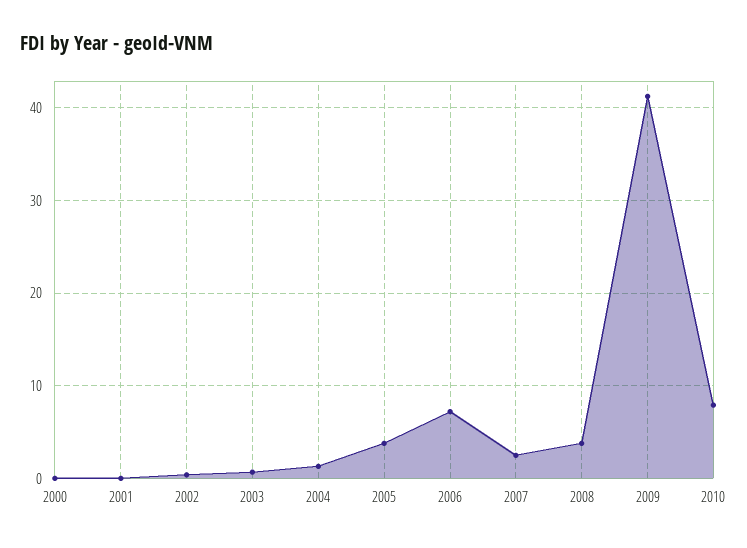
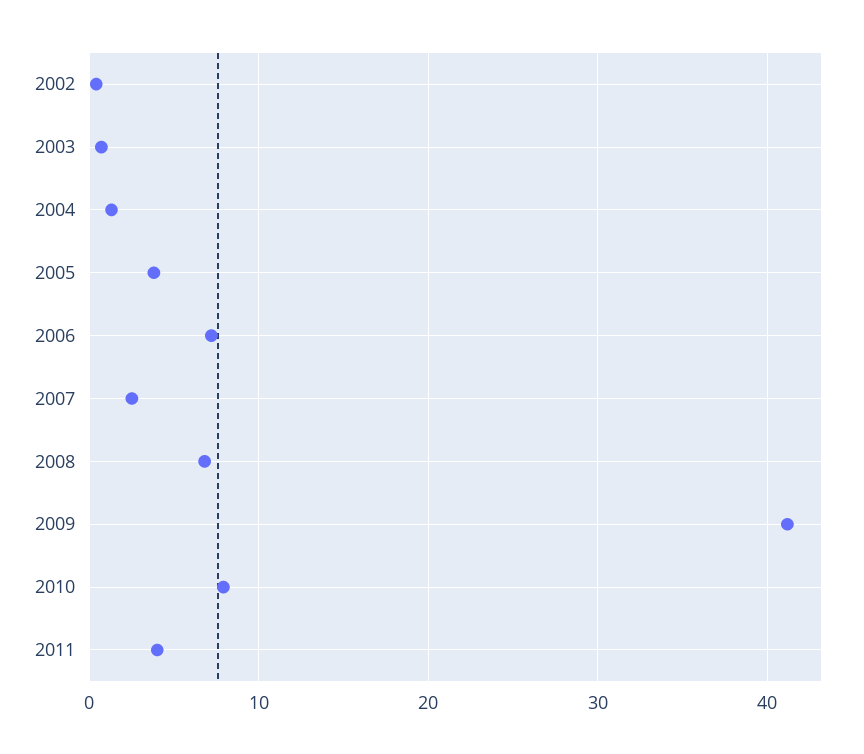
2000: 0 -> none
2001: 0 -> none
2008: 4 -> 7
2011: none -> 4

